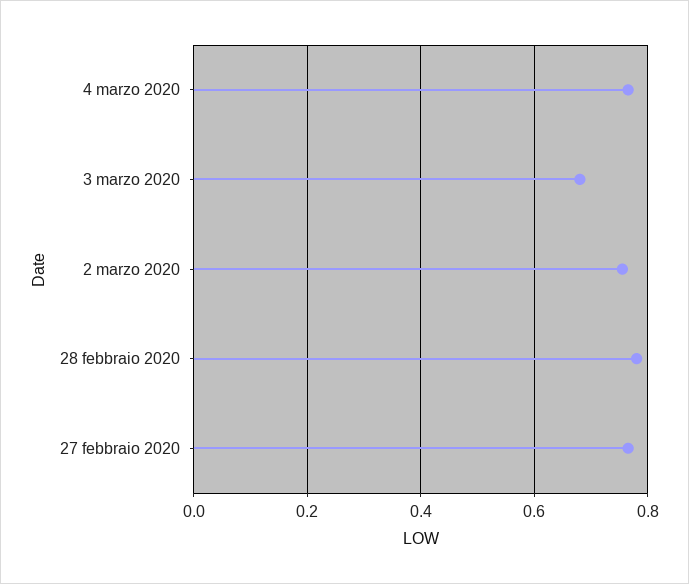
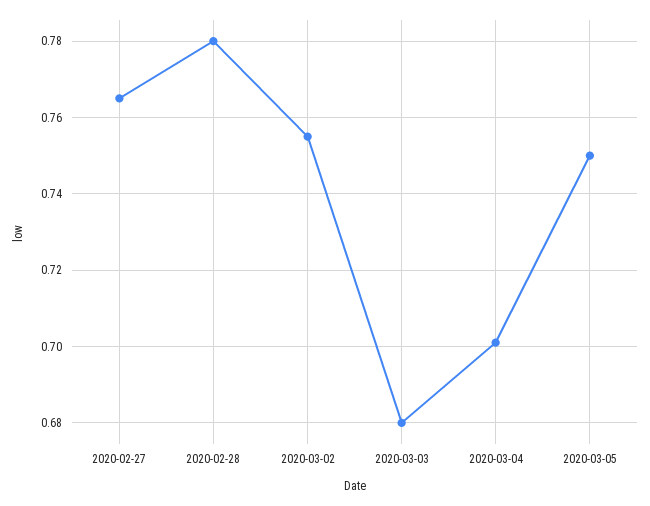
4 marzo 2020: 0.76 -> 0.7
2020-03-05: none -> 0.75

